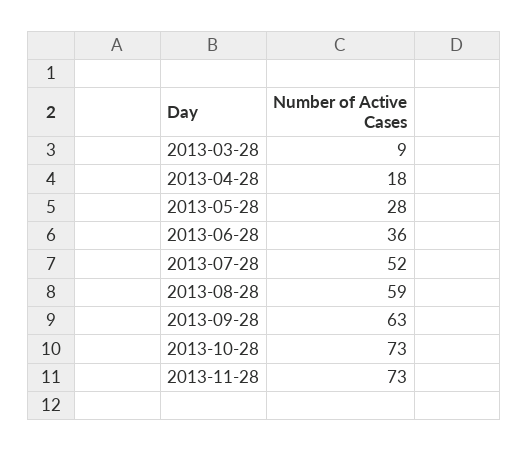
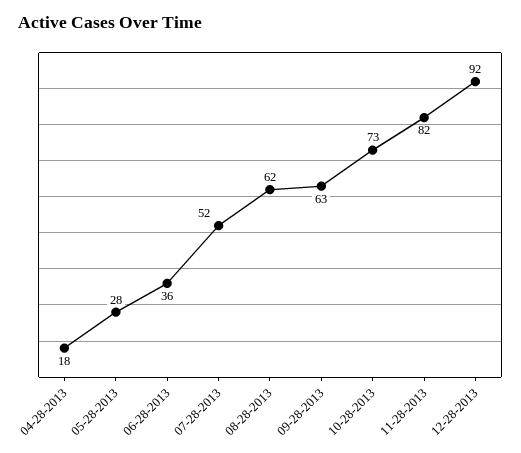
2013-03-28: 9 -> none
2013-08-28: 59 -> 62
2013-11-28: 73 -> 82
12-28-2013: none -> 92

